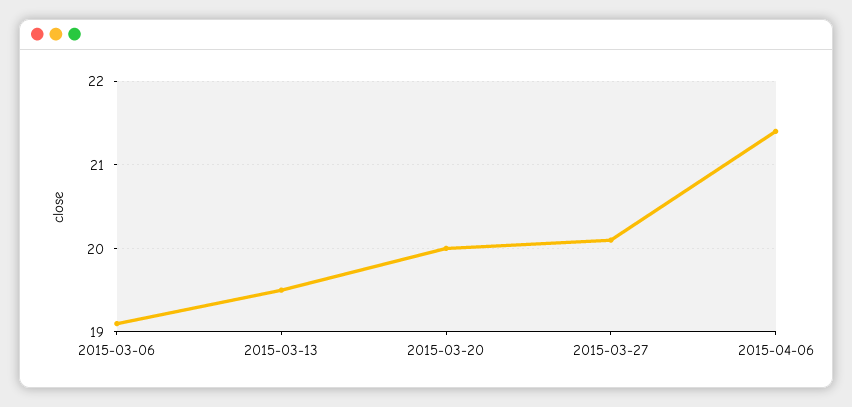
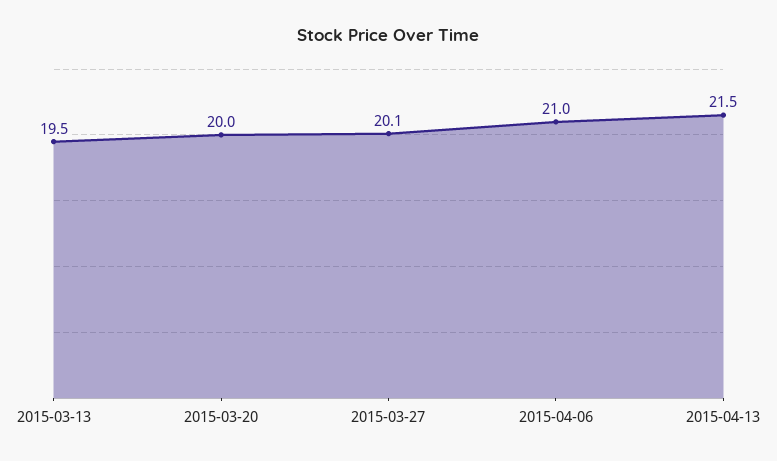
2015-03-06: 19.1 -> none
2015-04-06: 21.4 -> 21
2015-04-13: none -> 21.5

